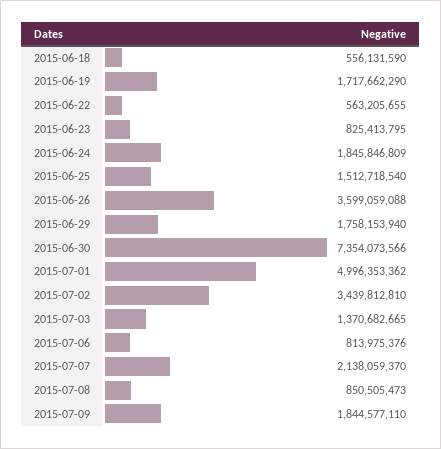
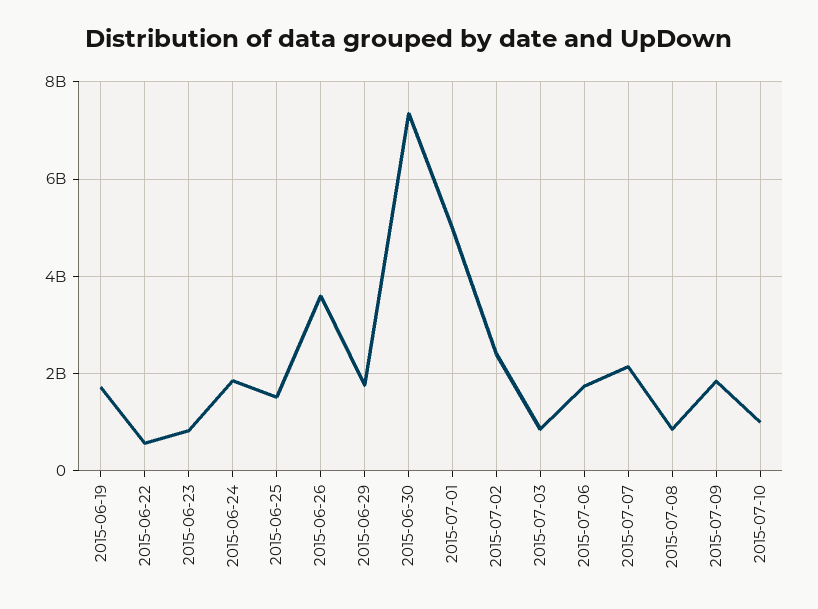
2015-06-18: 556131590 -> none
2015-07-02: 3439812810 -> 2400000000
2015-07-03: 1370682665 -> 800000000
2015-07-06: 813975376 -> 1800000000
2015-07-10: none -> 1000000000

